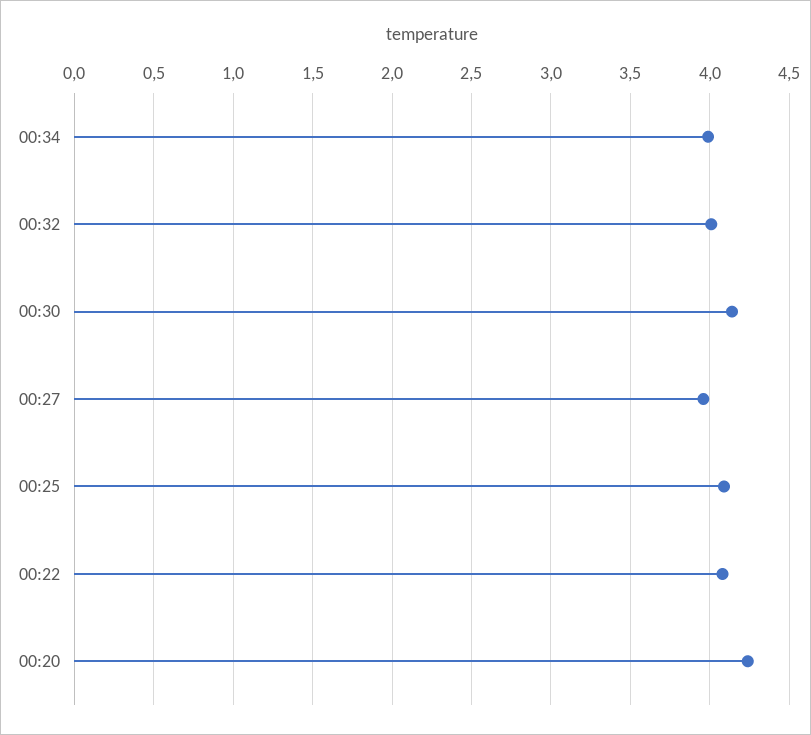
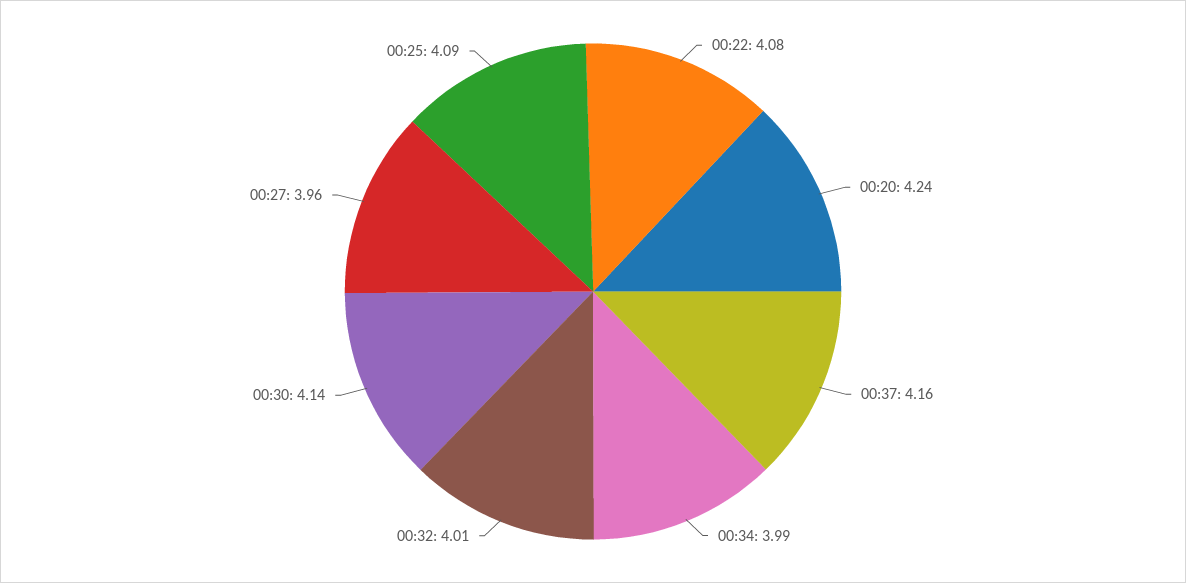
00:37: none -> 4.16

